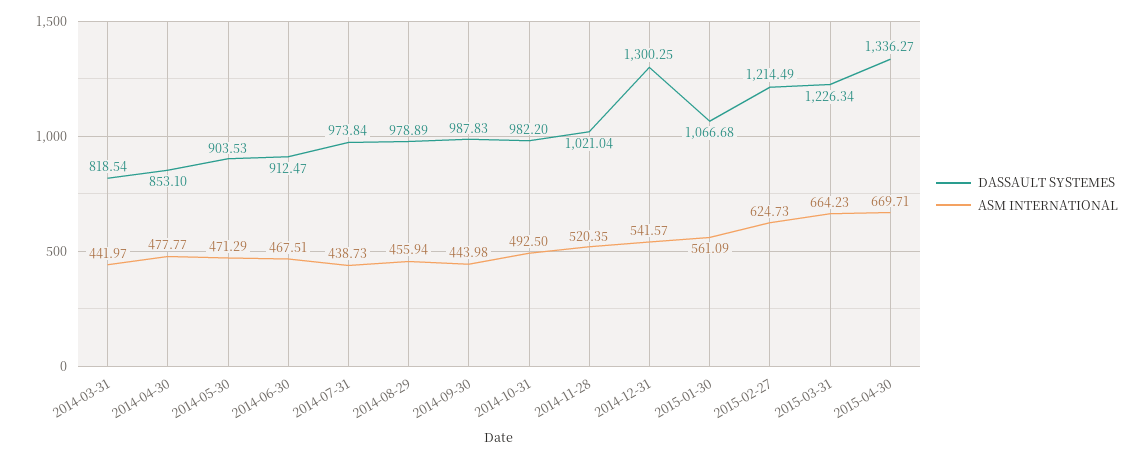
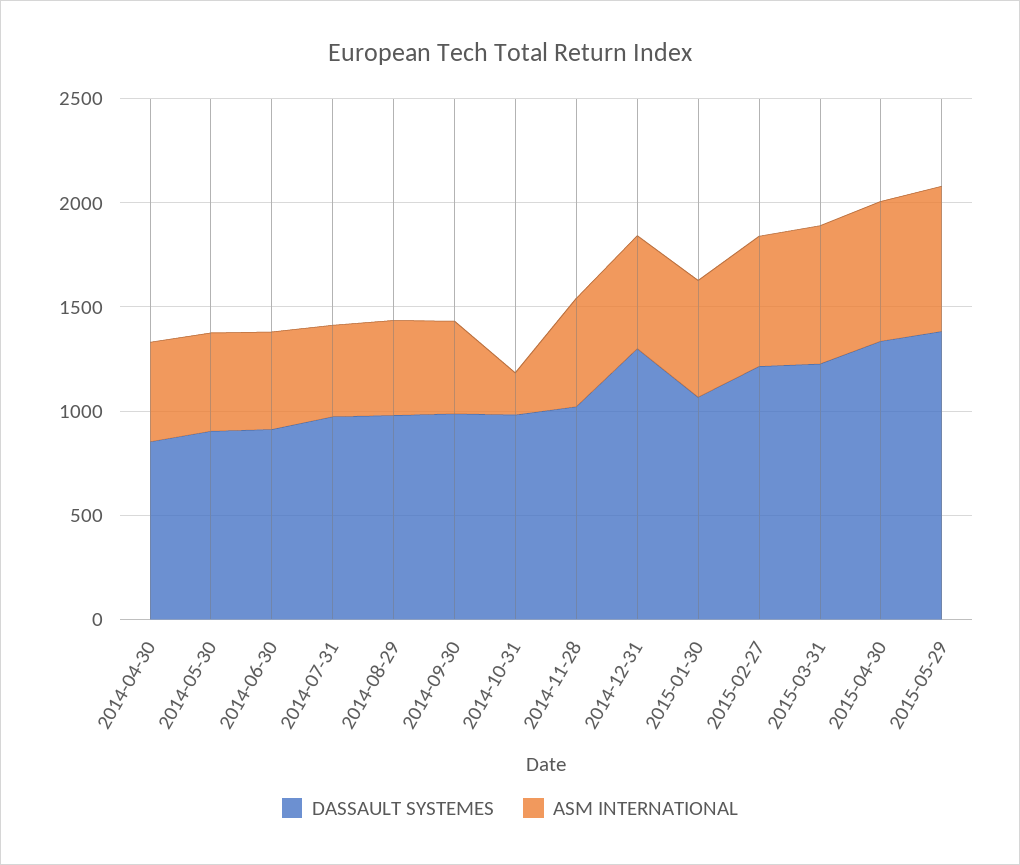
DASSAULT SYSTEMES, 2014-03-31: 818.54 -> none
ASM INTERNATIONAL, 2014-03-31: 441.97 -> none
ASM INTERNATIONAL, 2014-10-31: 492.5 -> 200
DASSAULT SYSTEMES, 2015-05-29: none -> 1400
ASM INTERNATIONAL, 2015-05-29: none -> 700

